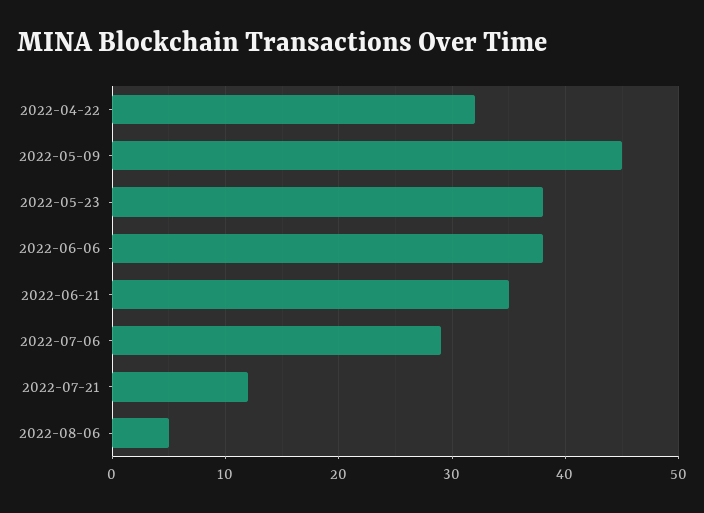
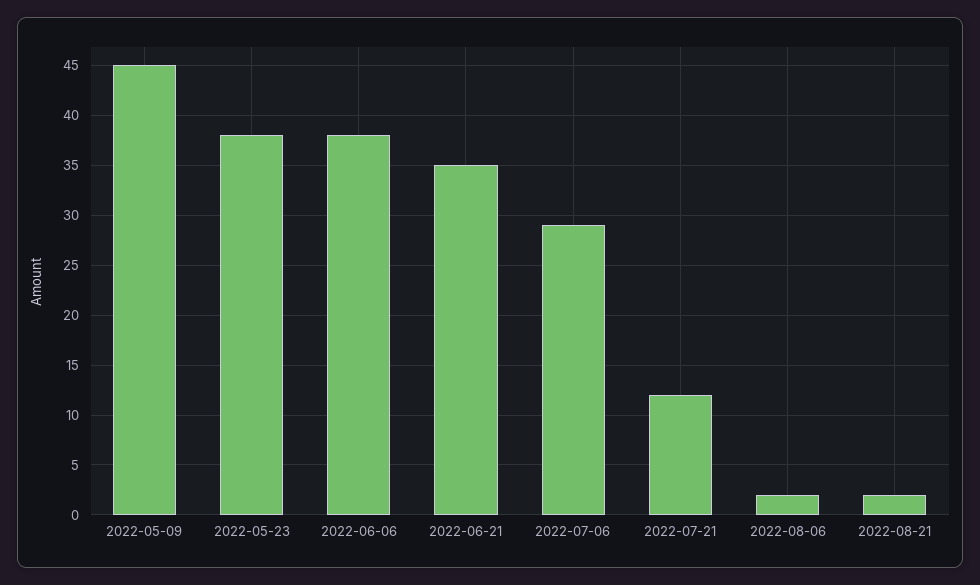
2022-04-22: 32 -> none
2022-08-06: 5 -> 2
2022-08-21: none -> 2

